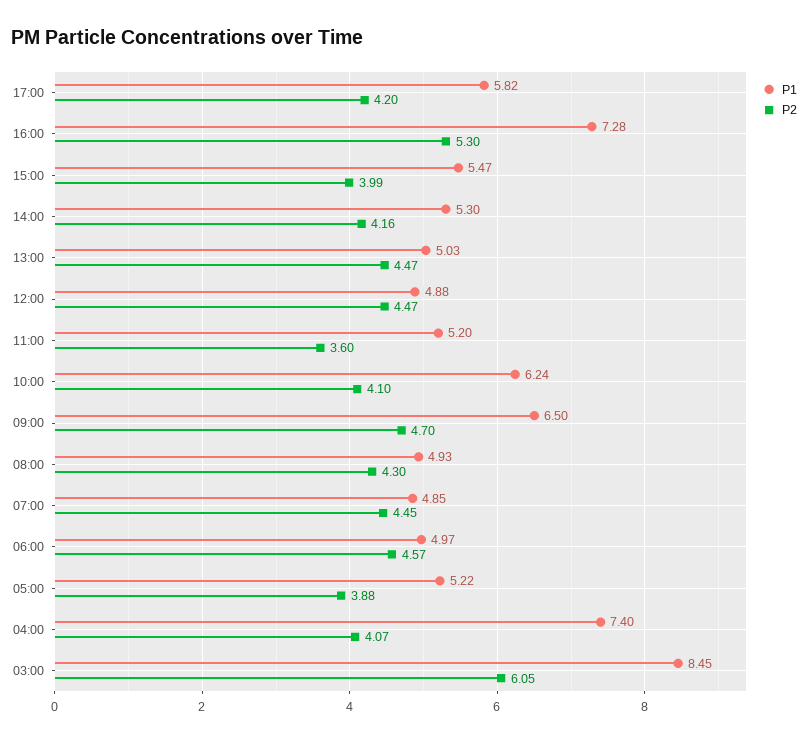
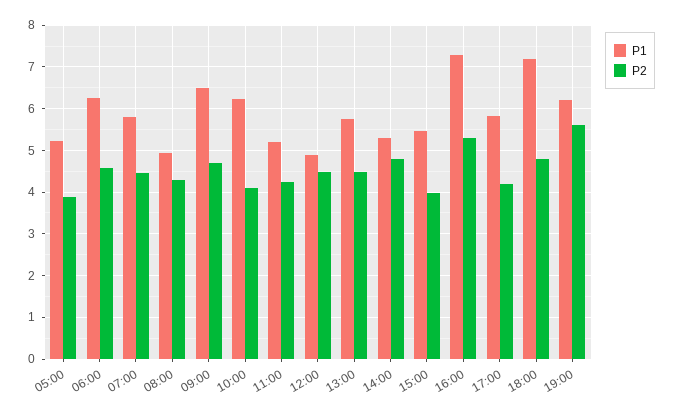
P2, 14:00: 4.16 -> 4.8
P1, 13:00: 5.03 -> 5.8
P2, 11:00: 3.6 -> 4.2
P1, 07:00: 4.85 -> 5.8
P1, 06:00: 4.97 -> 6.2
P1, 04:00: 7.4 -> none
P2, 04:00: 4.07 -> none
P1, 03:00: 8.45 -> none
P2, 03:00: 6.05 -> none
P1, 18:00: none -> 7.2
P2, 18:00: none -> 4.8
P1, 19:00: none -> 6.2
P2, 19:00: none -> 5.6

